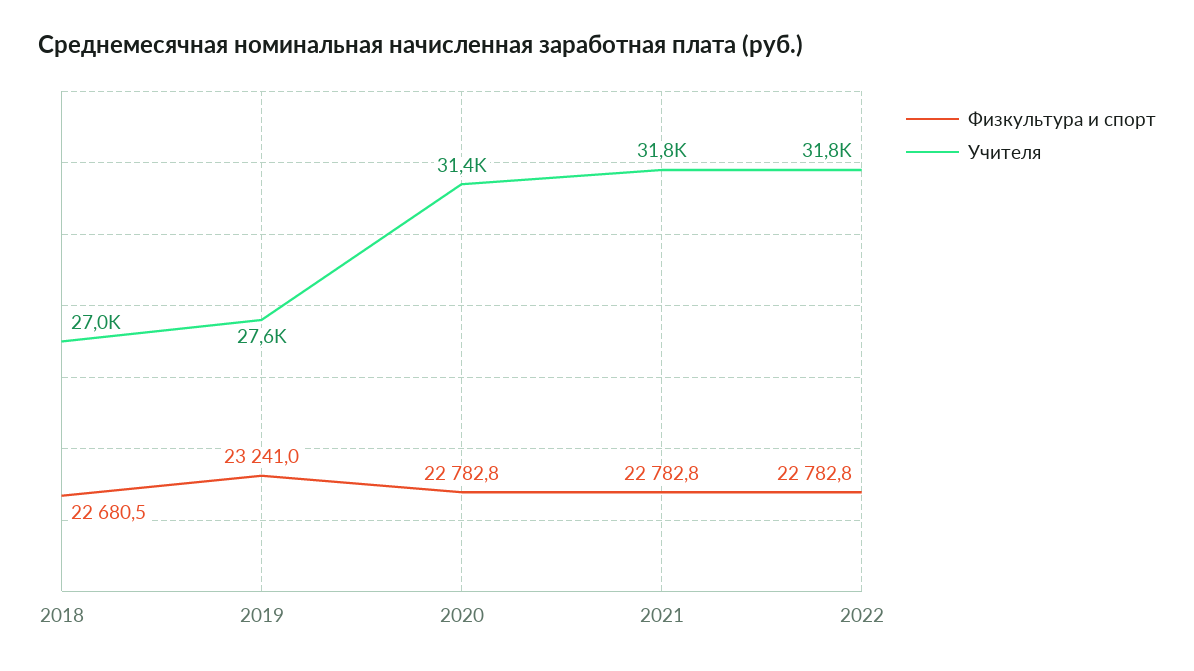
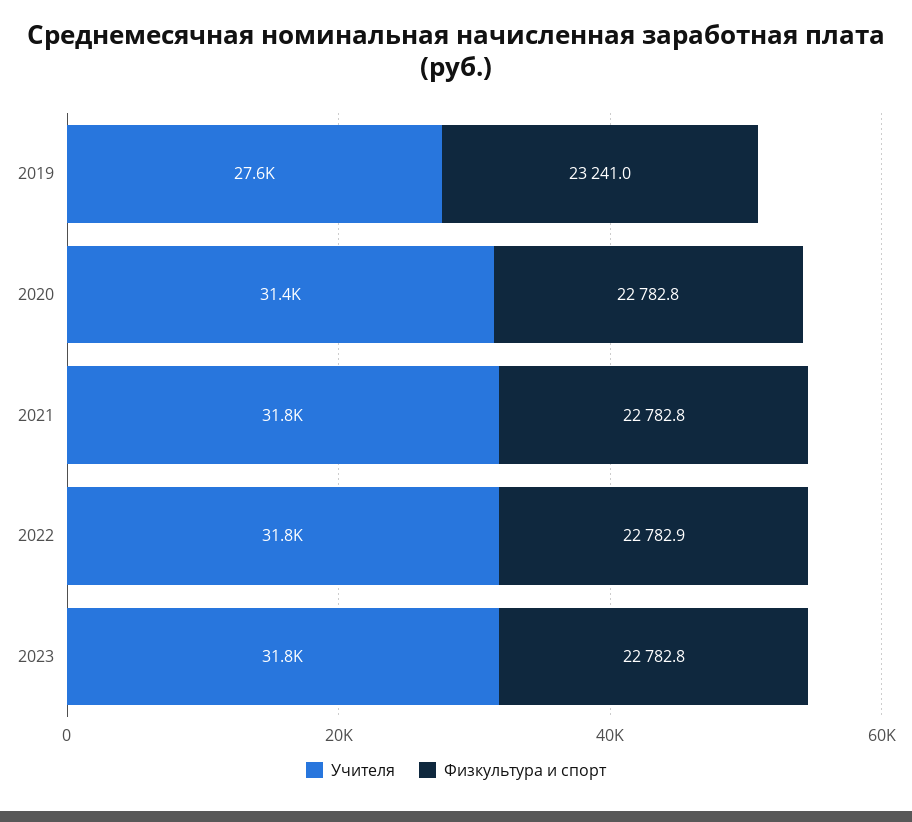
Физкультура и спорт, 2018: 22680.5 -> none
Учителя, 2018: 27000 -> none
Физкультура и спорт, 2022: 22782.8 -> 22782.9
Учителя, 2023: none -> 31800
Физкультура и спорт, 2023: none -> 22782.8

